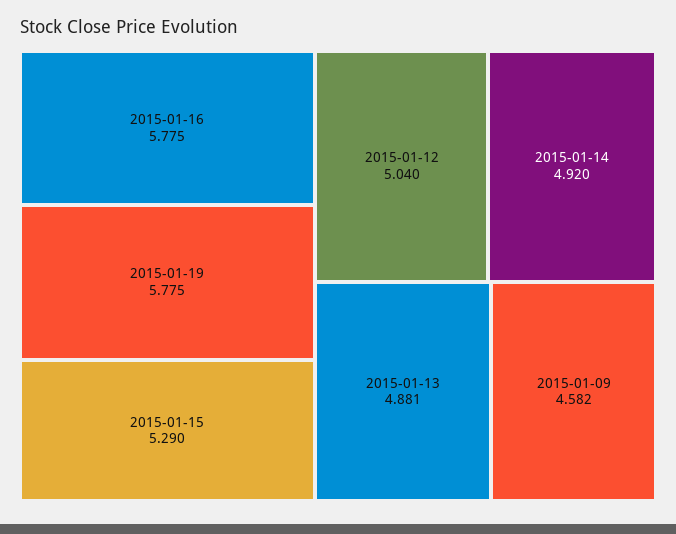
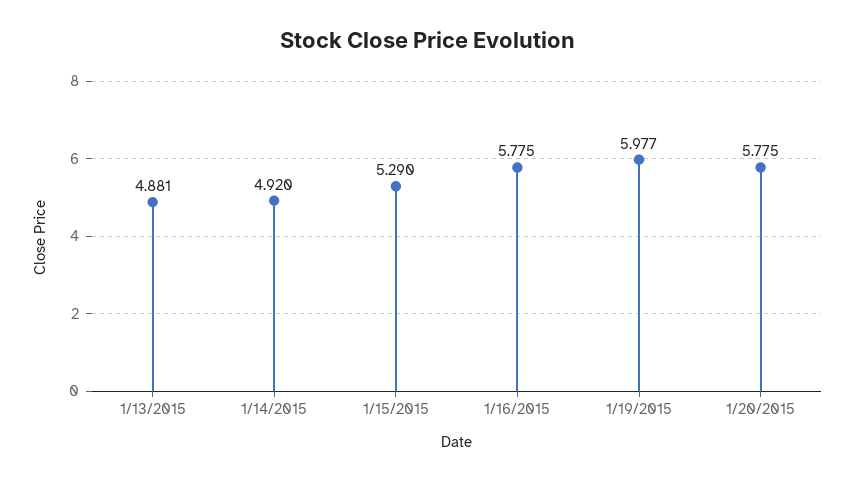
2015-01-19: 5.775 -> 5.977
2015-01-12: 5.04 -> none
2015-01-09: 4.582 -> none
1/20/2015: none -> 5.775

